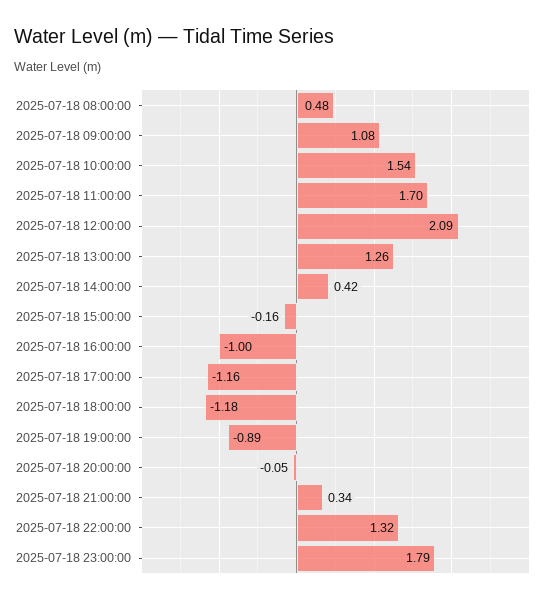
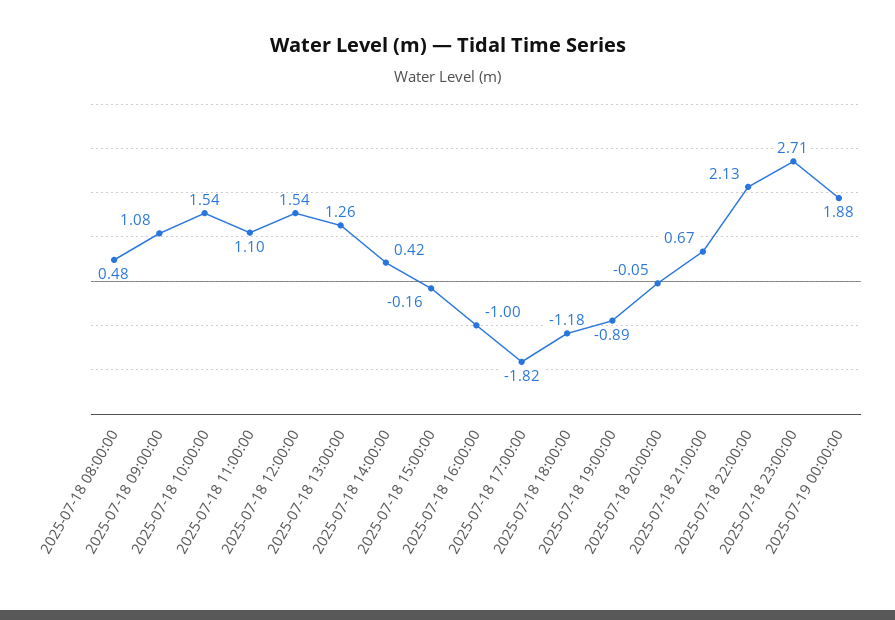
2025-07-18 11:00:00: 1.7 -> 1.1
2025-07-18 12:00:00: 2.09 -> 1.54
2025-07-18 17:00:00: -1.16 -> -1.82
2025-07-18 21:00:00: 0.34 -> 0.67
2025-07-18 22:00:00: 1.32 -> 2.13
2025-07-18 23:00:00: 1.79 -> 2.71
2025-07-19 00:00:00: none -> 1.88

